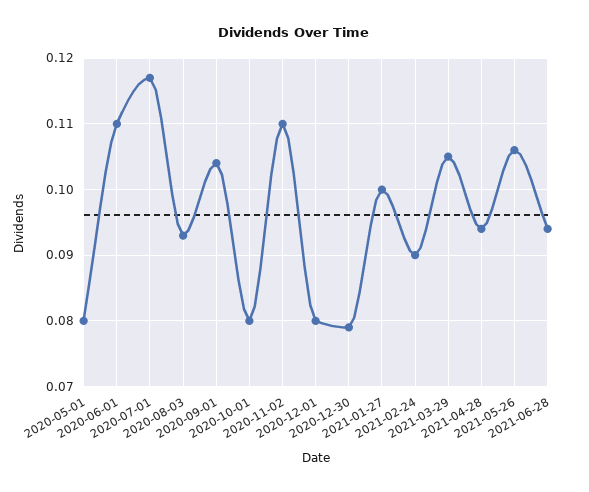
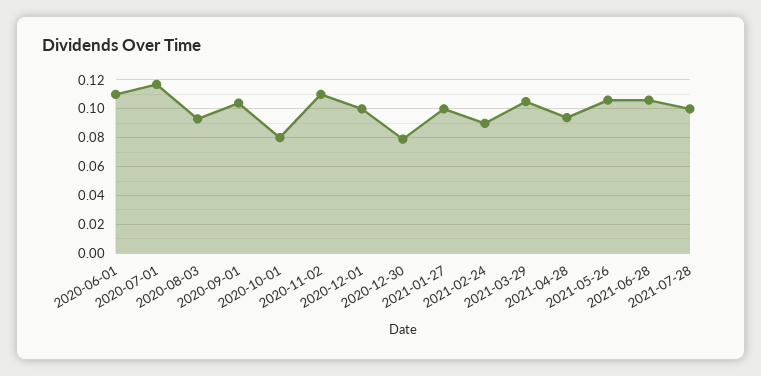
2020-05-01: 0.08 -> none
2020-12-01: 0.08 -> 0.1
2021-06-28: 0.094 -> 0.105
2021-07-28: none -> 0.1

